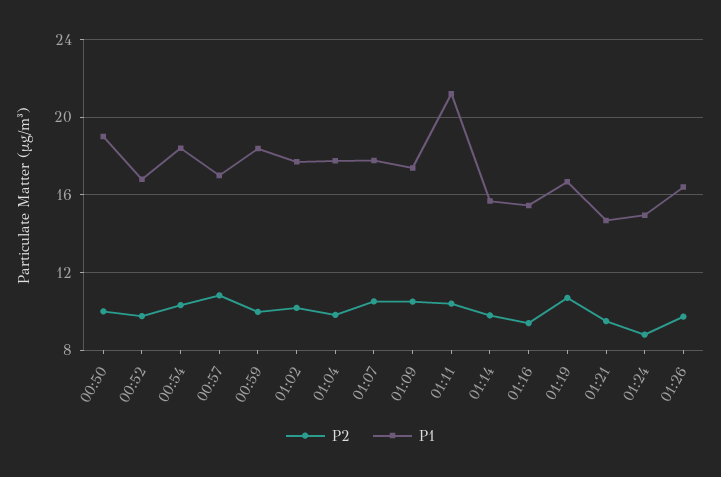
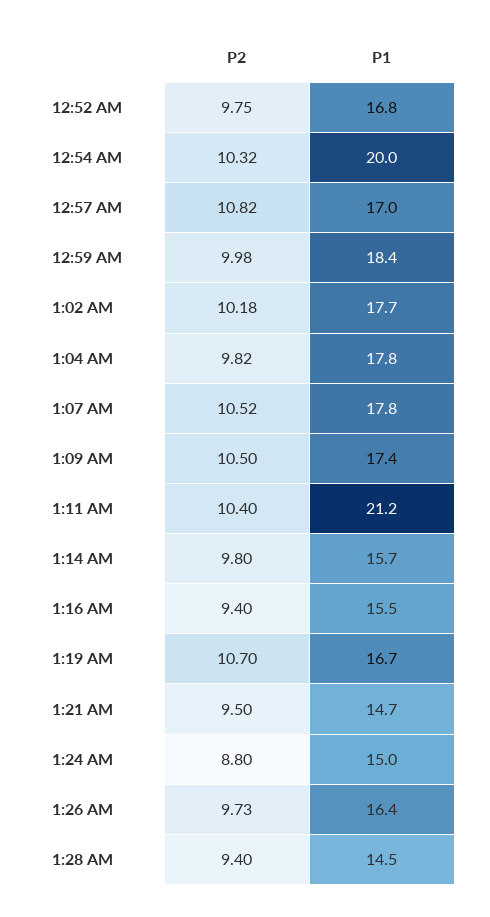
P2, 00:50: 10 -> none
P1, 00:50: 19 -> none
P1, 00:54: 18.5 -> 20
P2, 1:28 AM: none -> 9.4
P1, 1:28 AM: none -> 14.5

